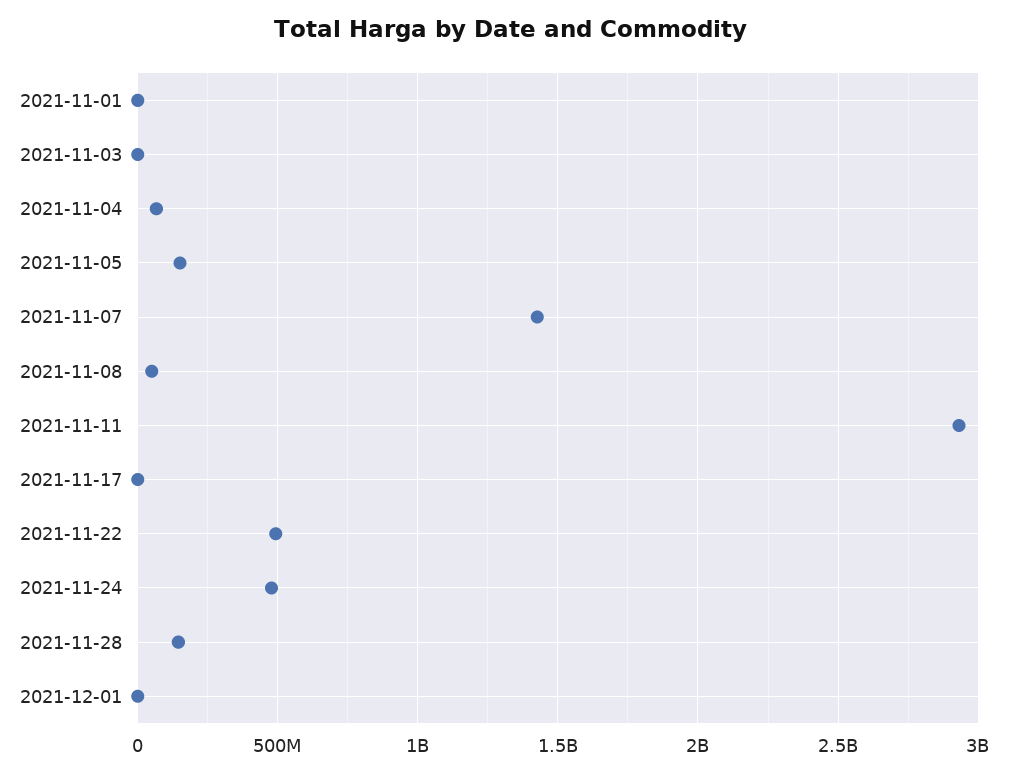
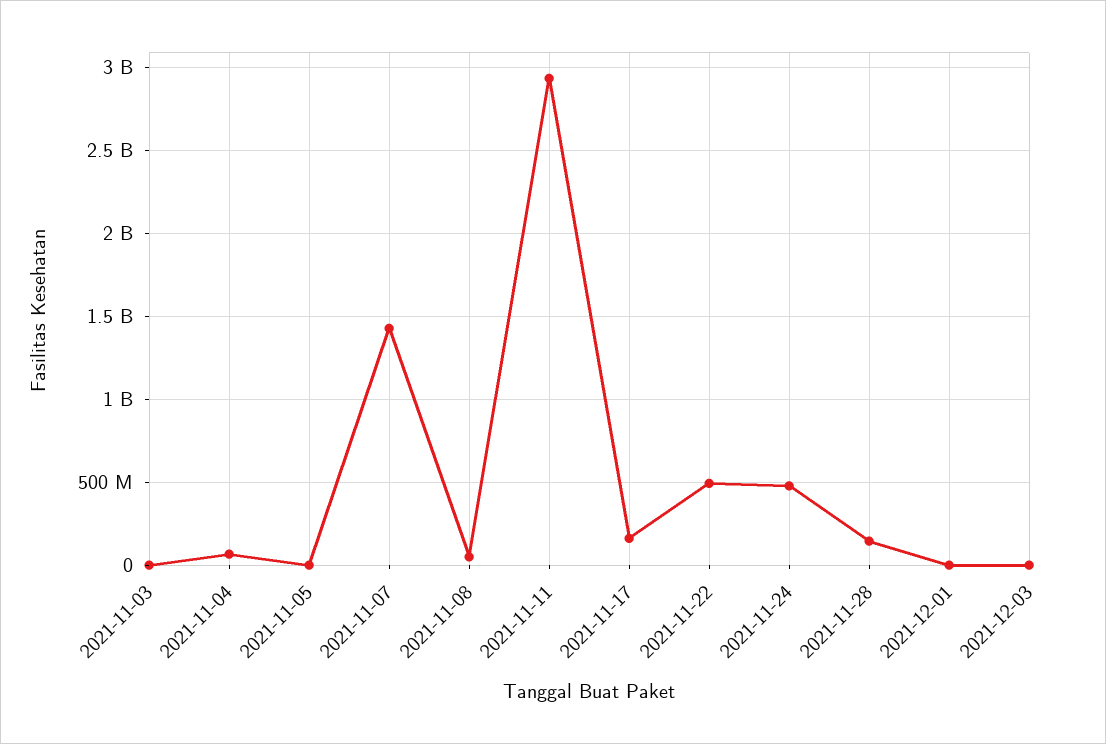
2021-11-01: 0 -> none
2021-11-05: 150000000 -> 0
2021-11-17: 0 -> 150000000
2021-12-03: none -> 0

